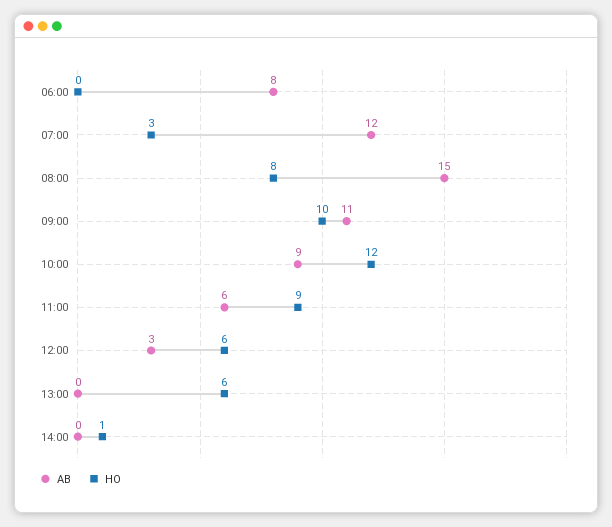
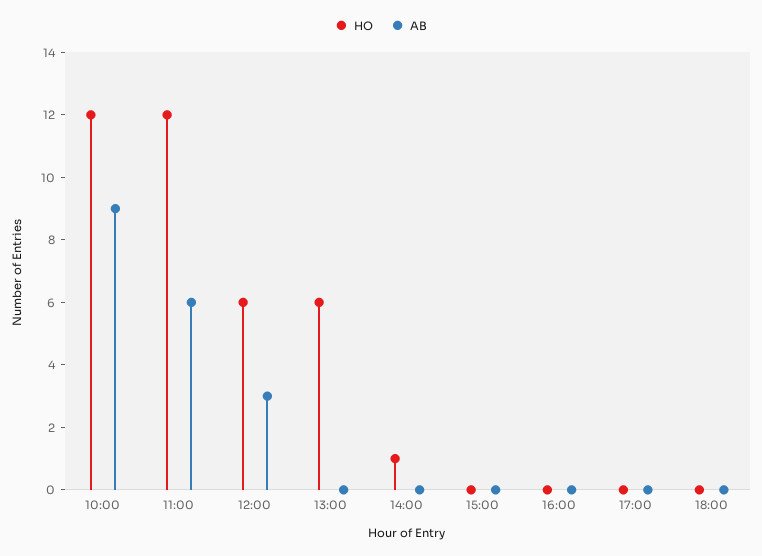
AB, 06:00: 8 -> none
HO, 06:00: 0 -> none
AB, 07:00: 12 -> none
HO, 07:00: 3 -> none
AB, 08:00: 15 -> none
HO, 08:00: 8 -> none
AB, 09:00: 11 -> none
HO, 09:00: 10 -> none
HO, 11:00: 9 -> 12
HO, 15:00: none -> 0
AB, 15:00: none -> 0
HO, 16:00: none -> 0
AB, 16:00: none -> 0
HO, 17:00: none -> 0
AB, 17:00: none -> 0
HO, 18:00: none -> 0
AB, 18:00: none -> 0

